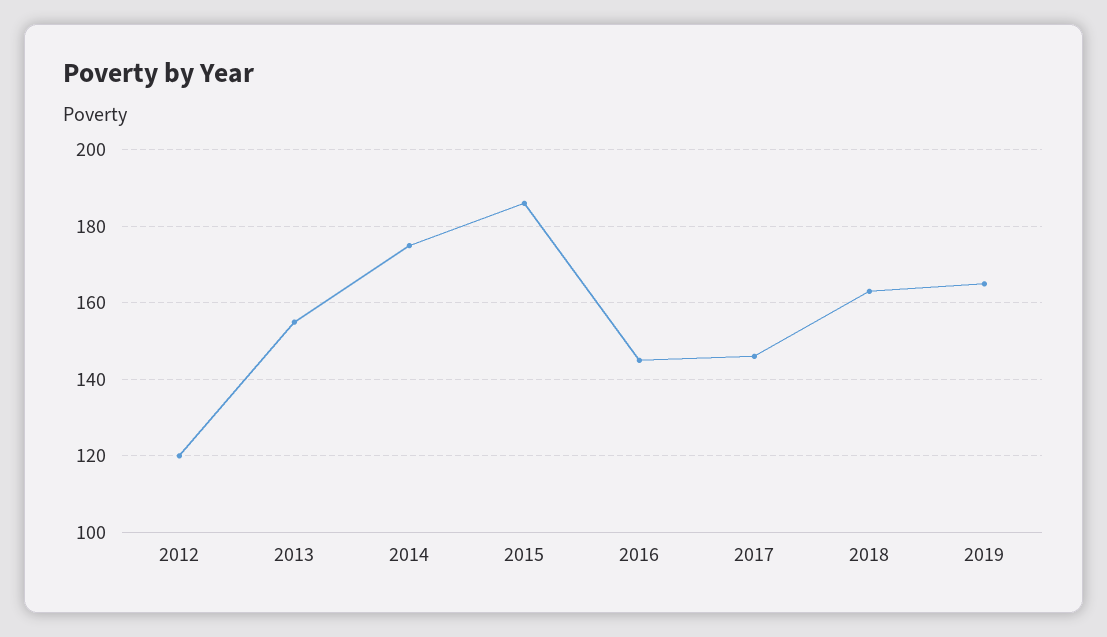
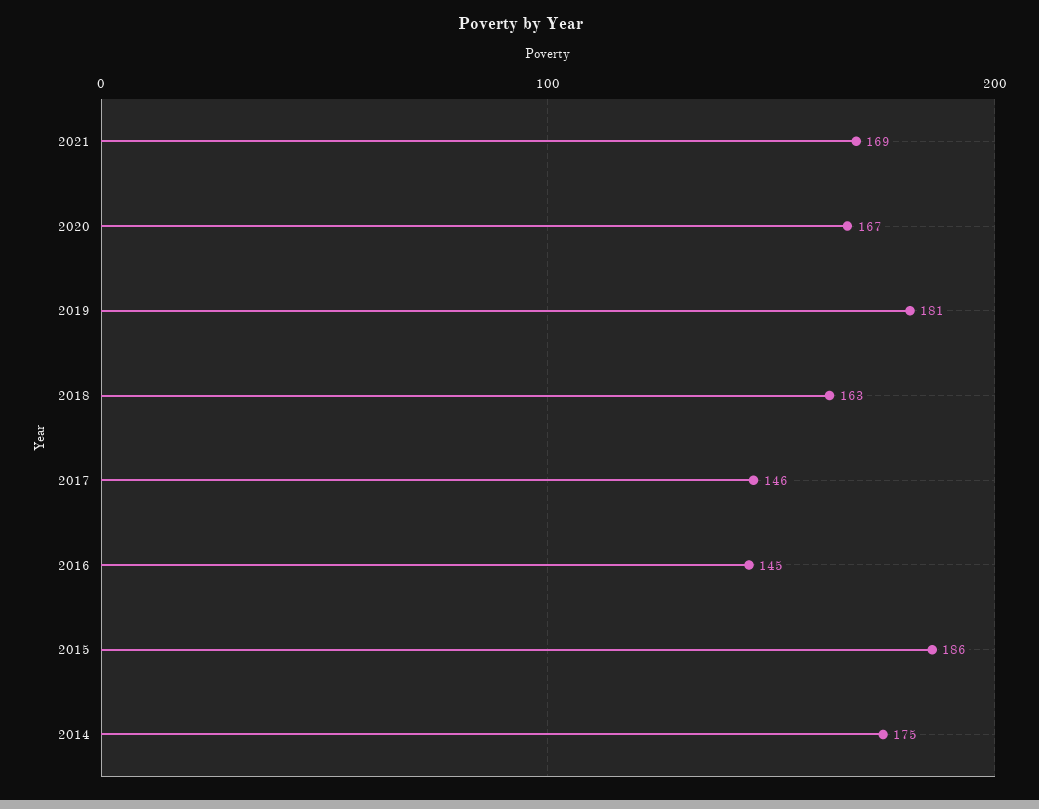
2012: 120 -> none
2013: 155 -> none
2019: 165 -> 181
2021: none -> 169
2020: none -> 167

